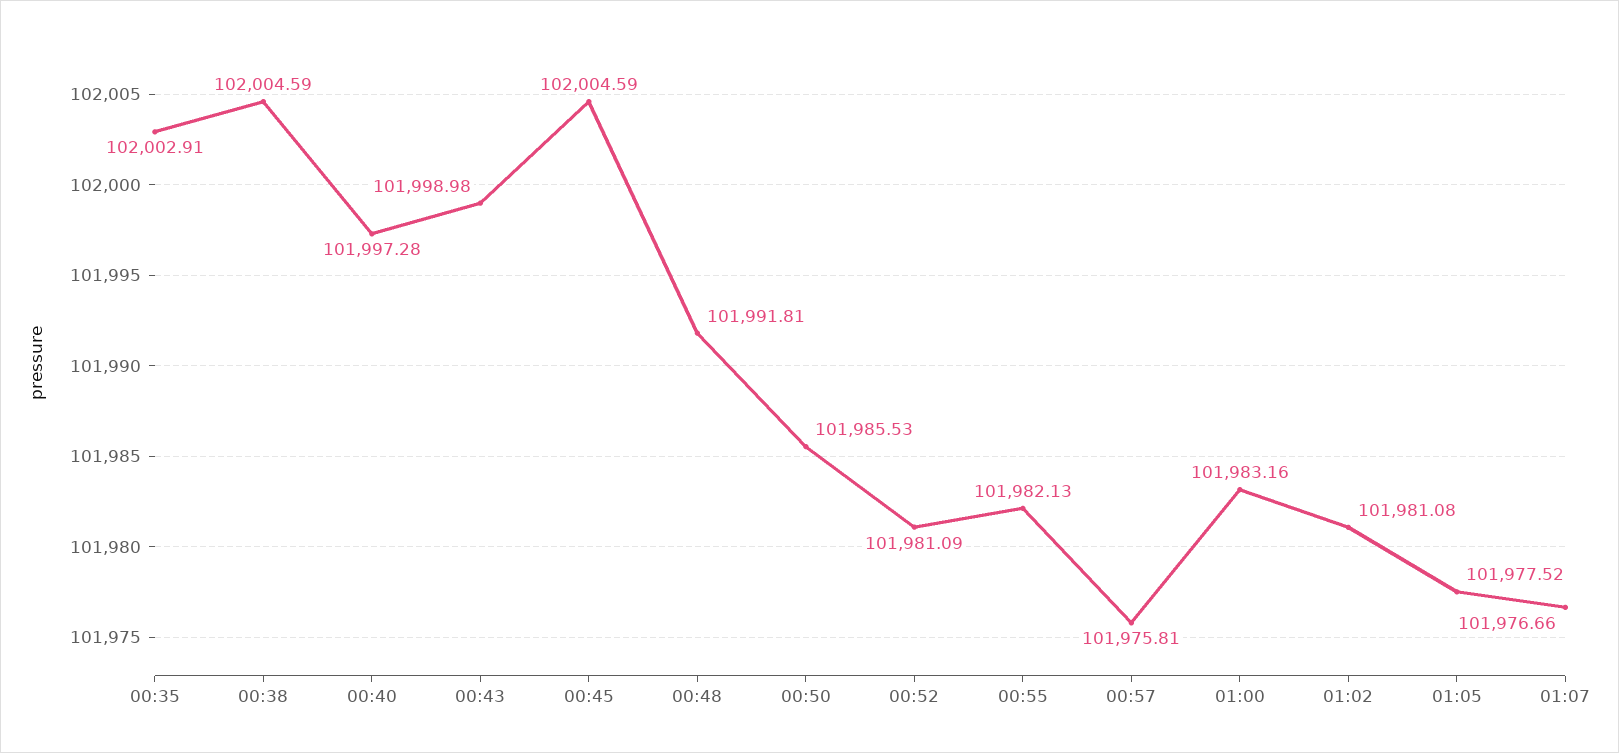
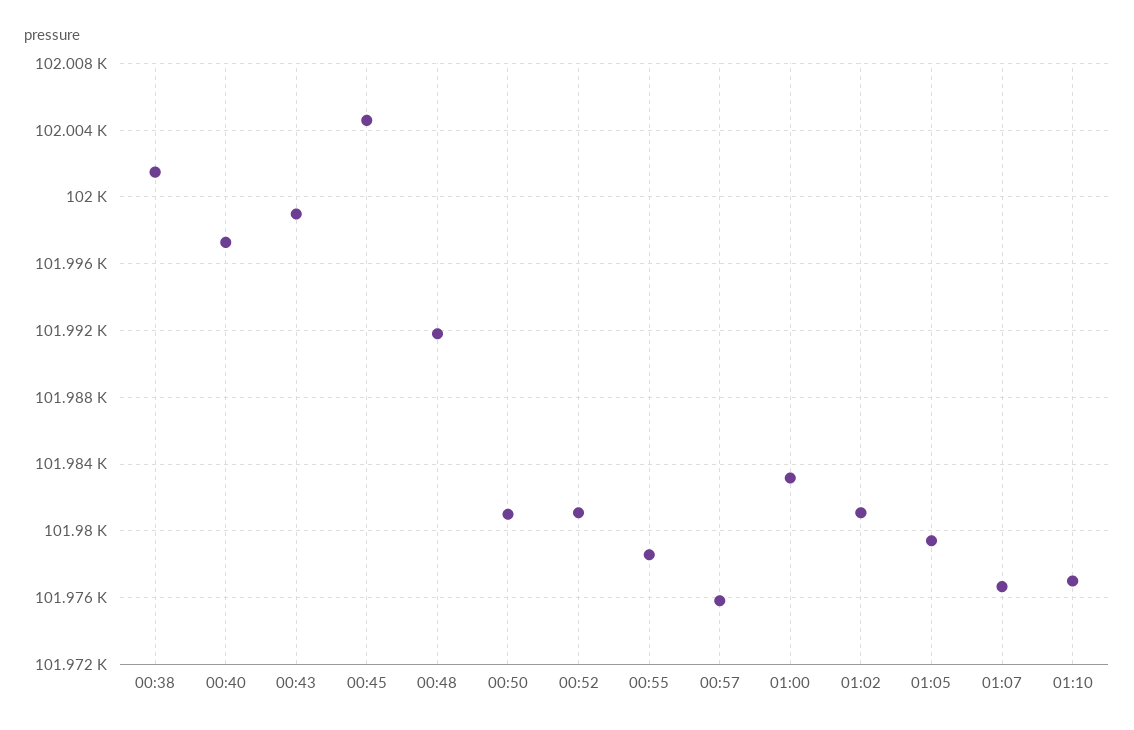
00:35: 102002.91 -> none
00:38: 102004.59 -> 102001.5
00:50: 101985.53 -> 101981
00:55: 101982.13 -> 101978.5
01:05: 101977.52 -> 101979.5
01:10: none -> 101977

